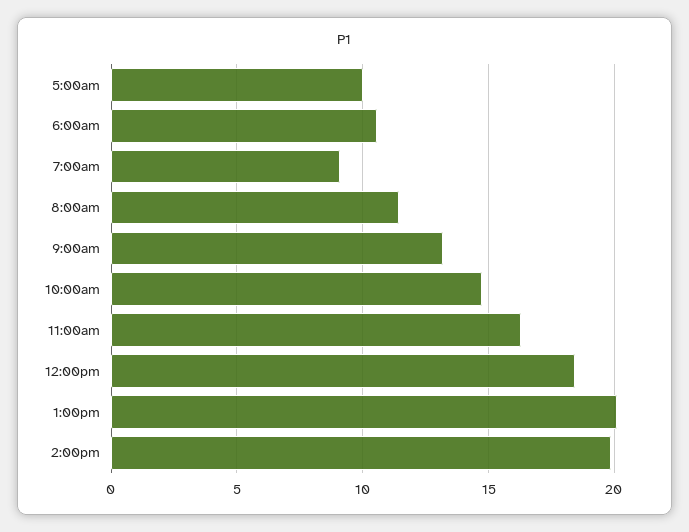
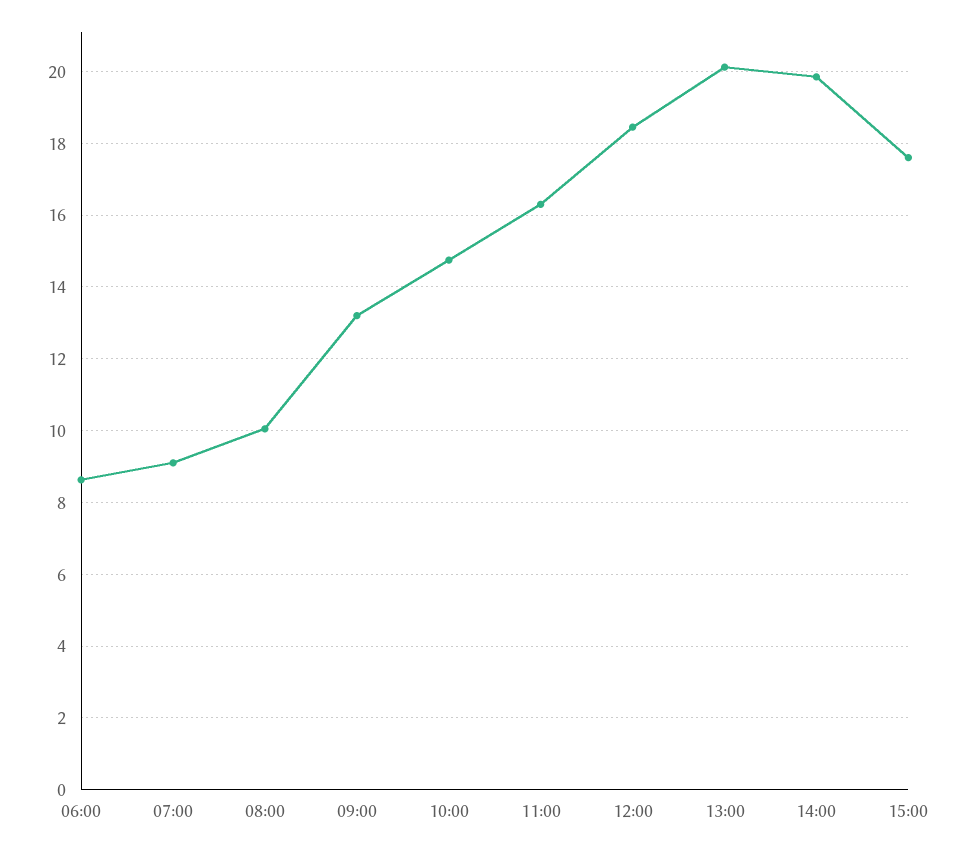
5:00am: 10 -> none
6:00am: 10.5 -> 8.6
8:00am: 11.5 -> 10
15:00: none -> 17.6

